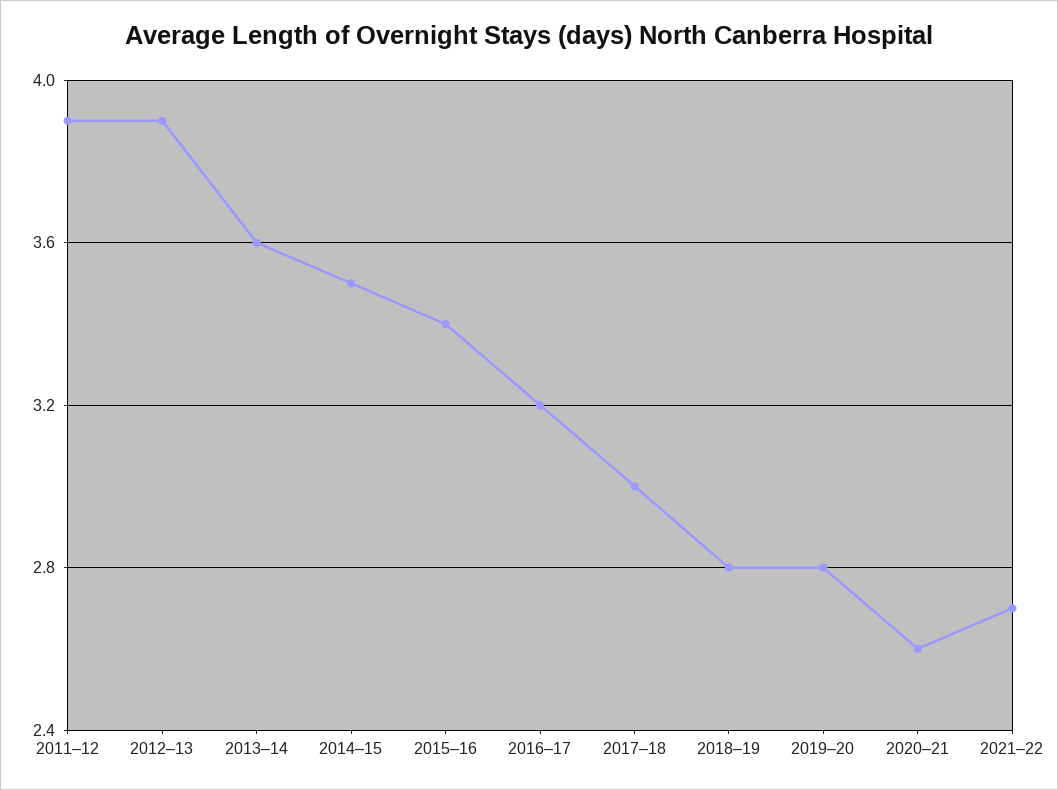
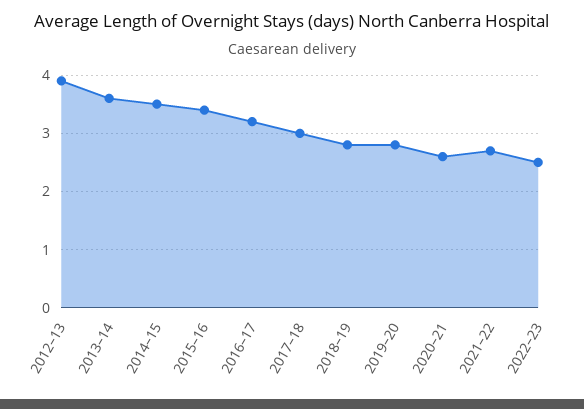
2011–12: 3.9 -> none
2022–23: none -> 2.5

